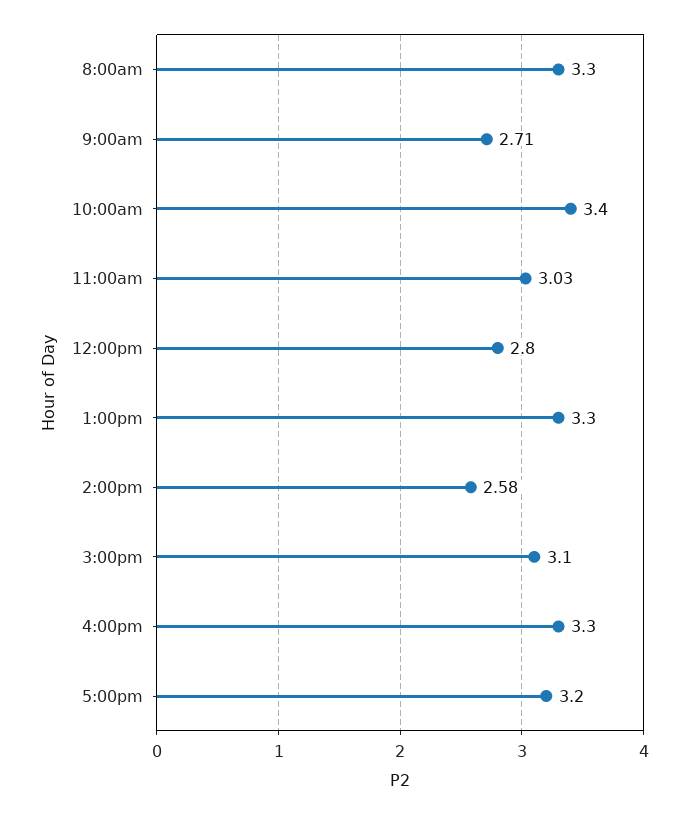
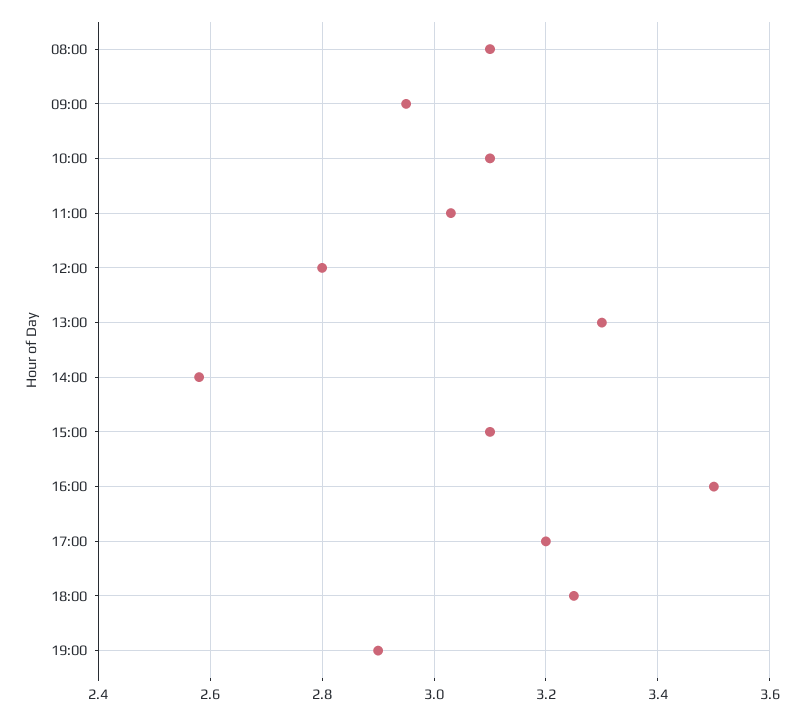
8:00am: 3.3 -> 3.1
9:00am: 2.71 -> 2.95
10:00am: 3.4 -> 3.1
4:00pm: 3.3 -> 3.5
18:00: none -> 3.25
19:00: none -> 2.9

